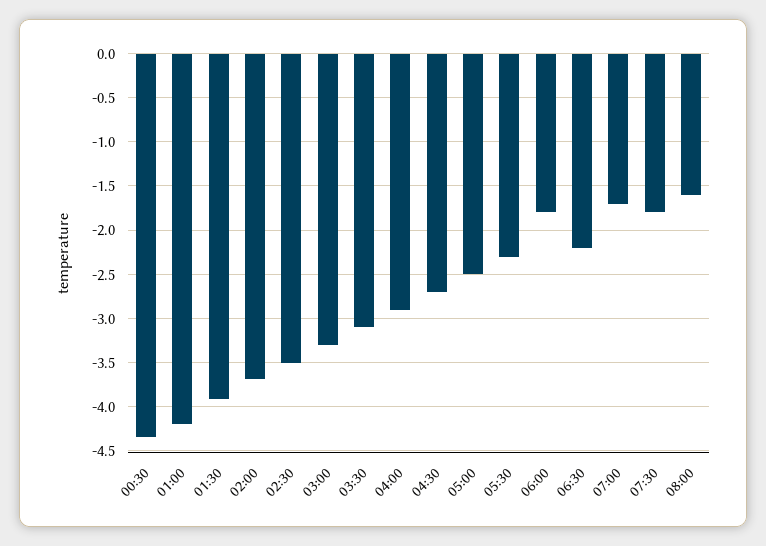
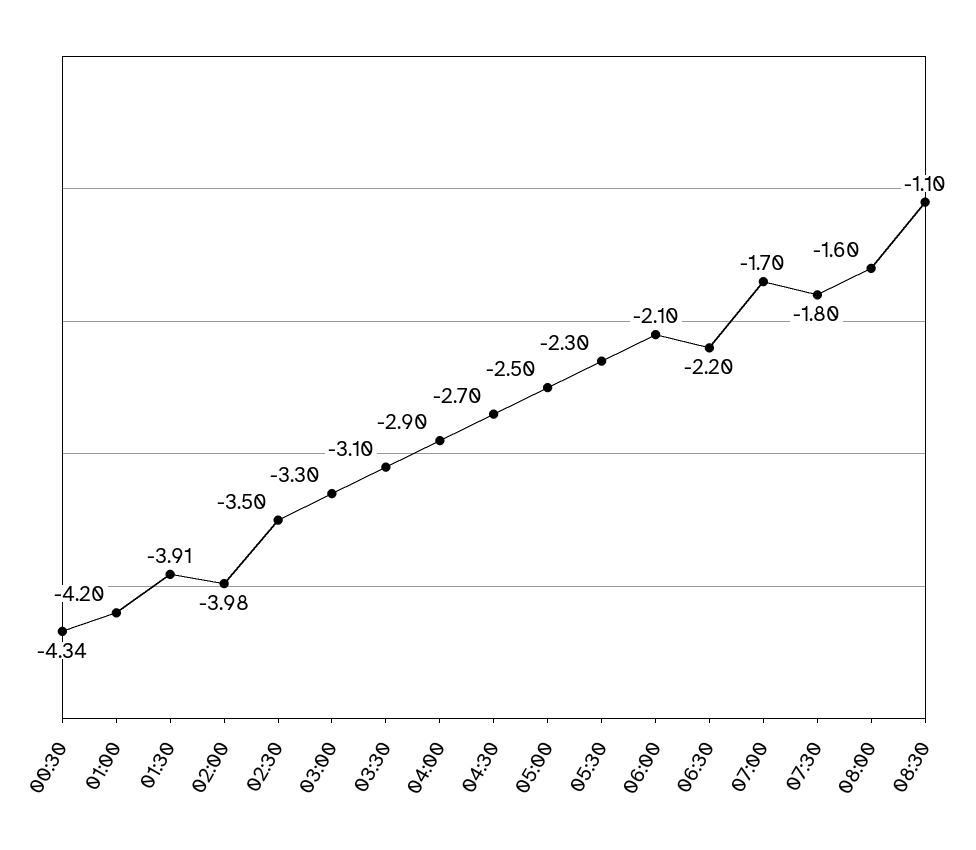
02:00: -3.7 -> -3.98
06:00: -1.8 -> -2.1
08:30: none -> -1.1

